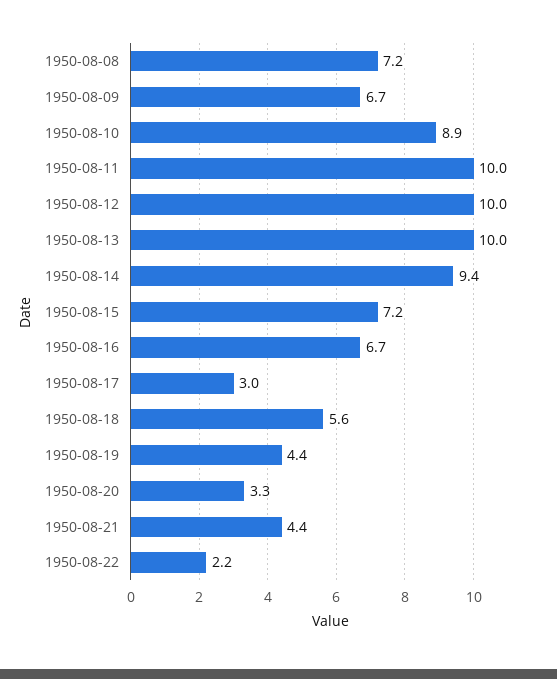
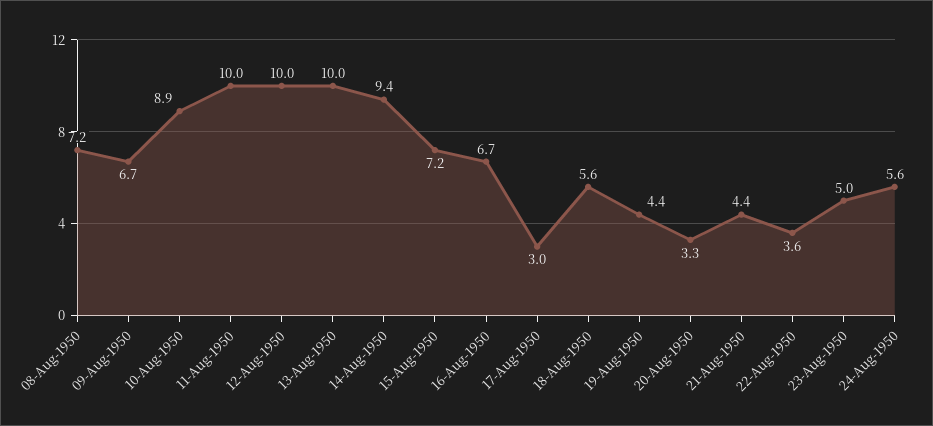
1950-08-22: 2.2 -> 3.6
23-Aug-1950: none -> 5
24-Aug-1950: none -> 5.6

